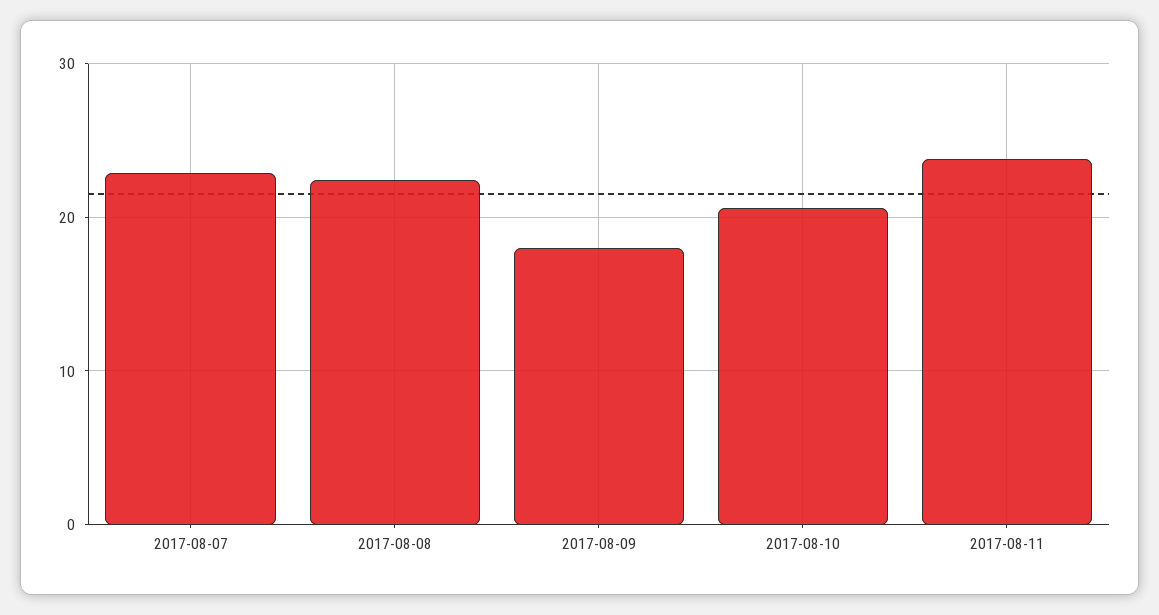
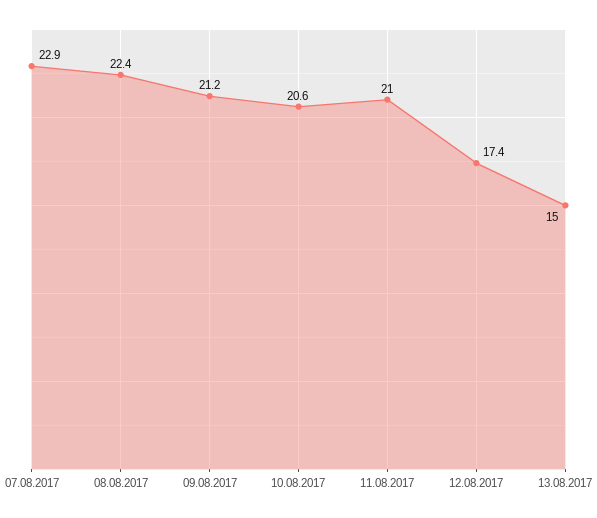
2017-08-09: 18 -> 21.2
2017-08-11: 24 -> 21
12.08.2017: none -> 17.4
13.08.2017: none -> 15

